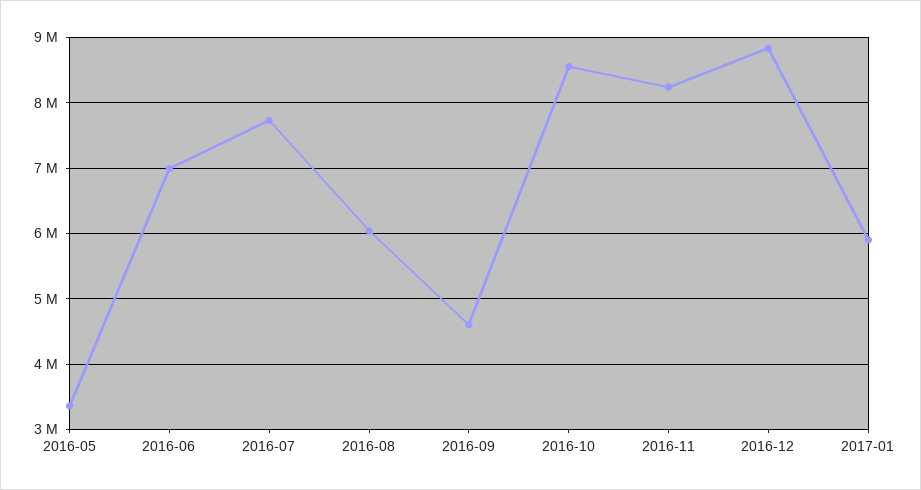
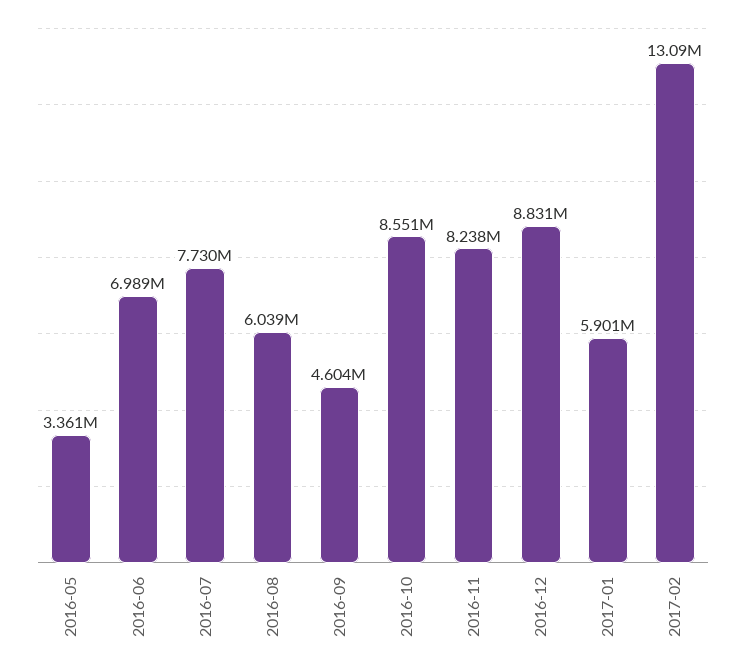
2017-02: none -> 13090000

